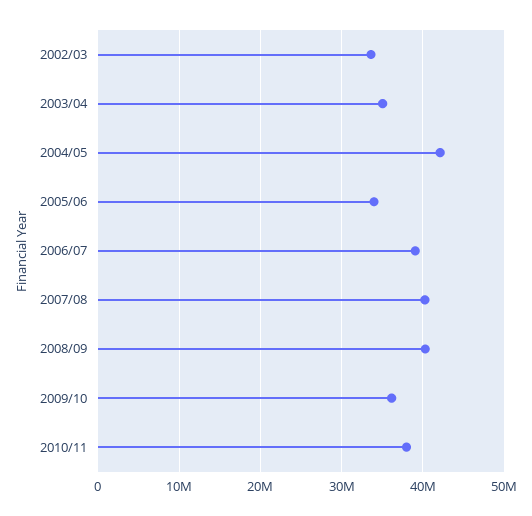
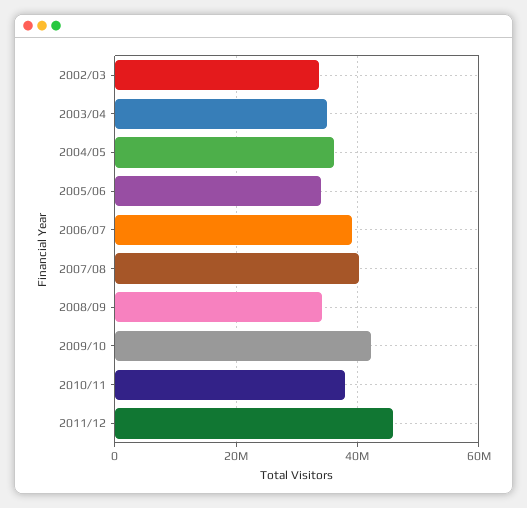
2004/05: 42000000 -> 36000000
2008/09: 40000000 -> 34000000
2009/10: 36000000 -> 42000000
2011/12: none -> 46000000

